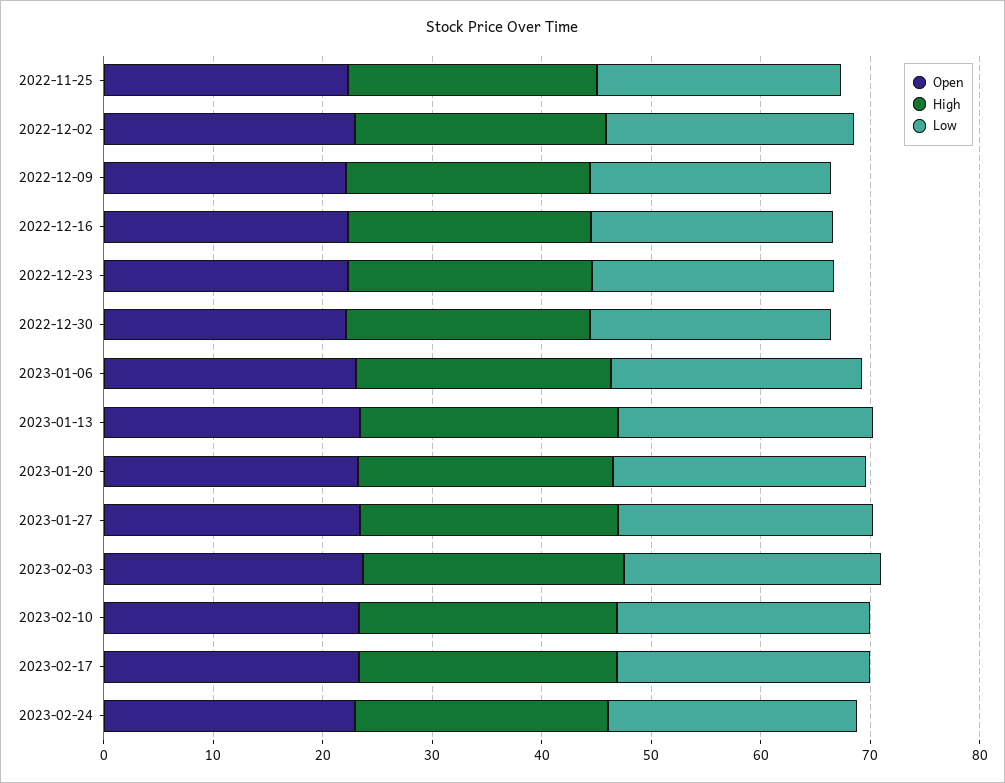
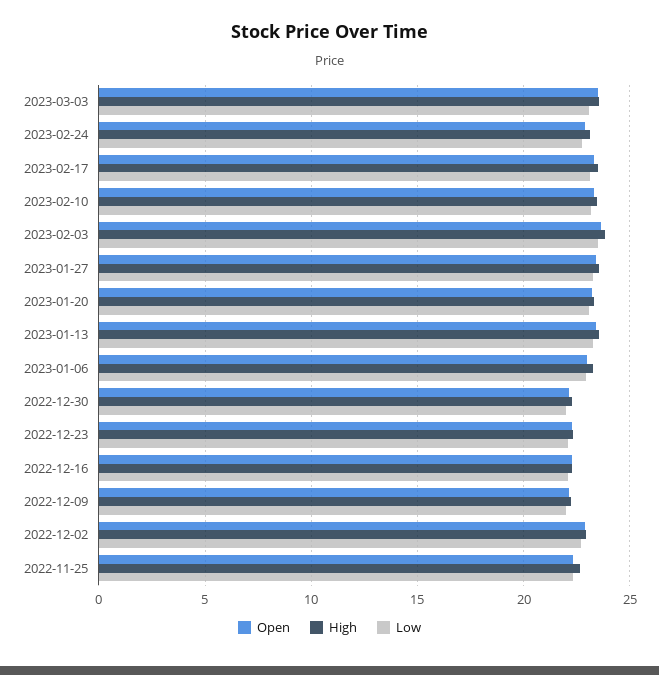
Open, 2023-03-03: none -> 23.5
High, 2023-03-03: none -> 23.5
Low, 2023-03-03: none -> 23

